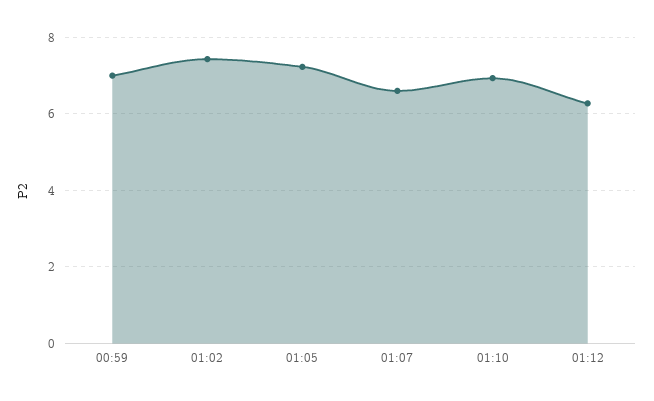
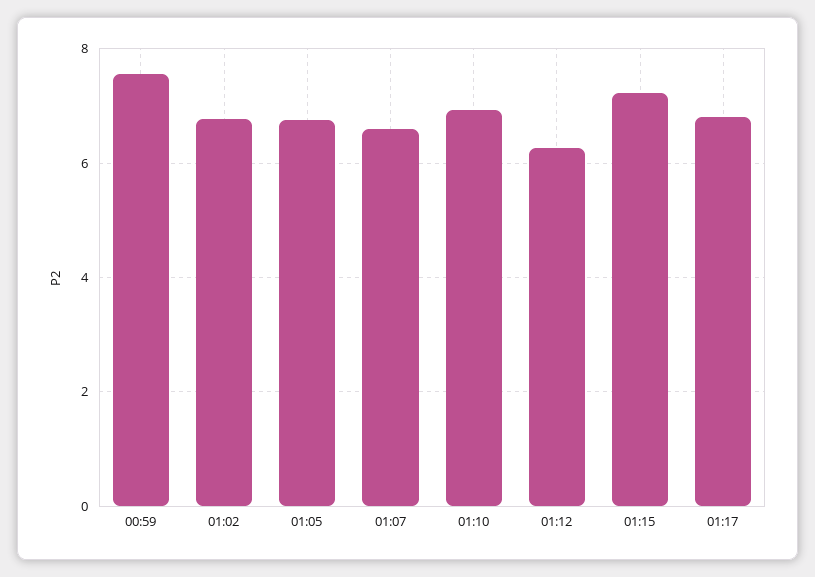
00:59: 7 -> 7.6
01:02: 7.4 -> 6.8
01:05: 7.2 -> 6.8
01:15: none -> 7.2
01:17: none -> 6.8

